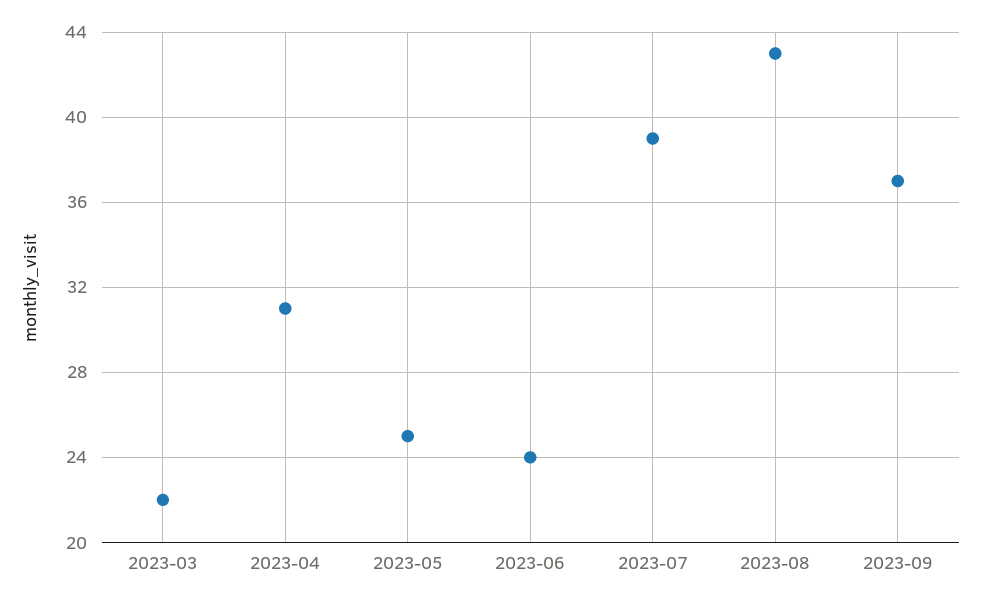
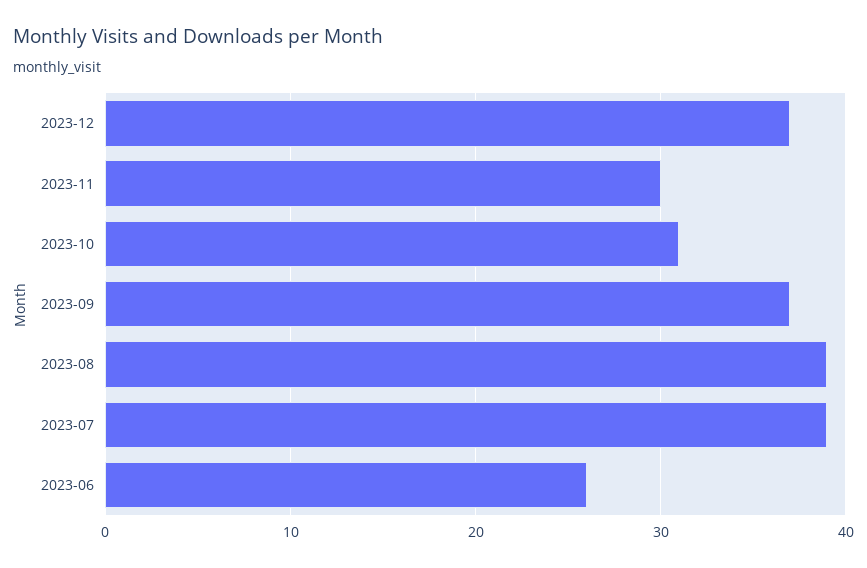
2023-03: 22 -> none
2023-04: 31 -> none
2023-05: 25 -> none
2023-06: 24 -> 26
2023-08: 43 -> 39
2023-12: none -> 37
2023-11: none -> 30
2023-10: none -> 31

